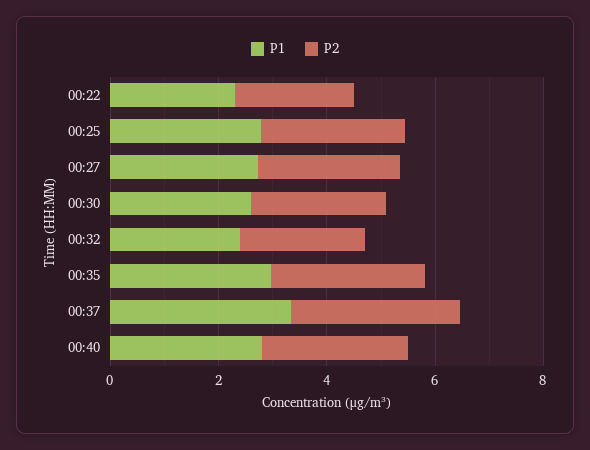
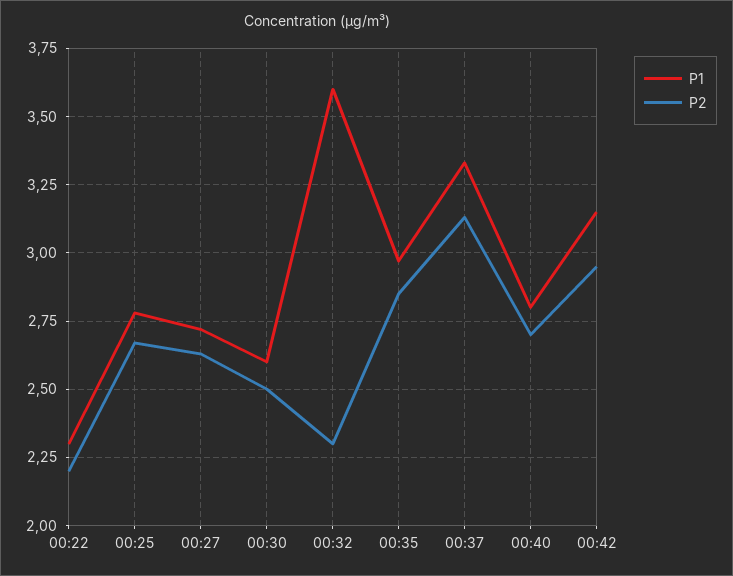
P1, 00:32: 2.5 -> 3.6
P1, 00:42: none -> 3.15
P2, 00:42: none -> 2.95

